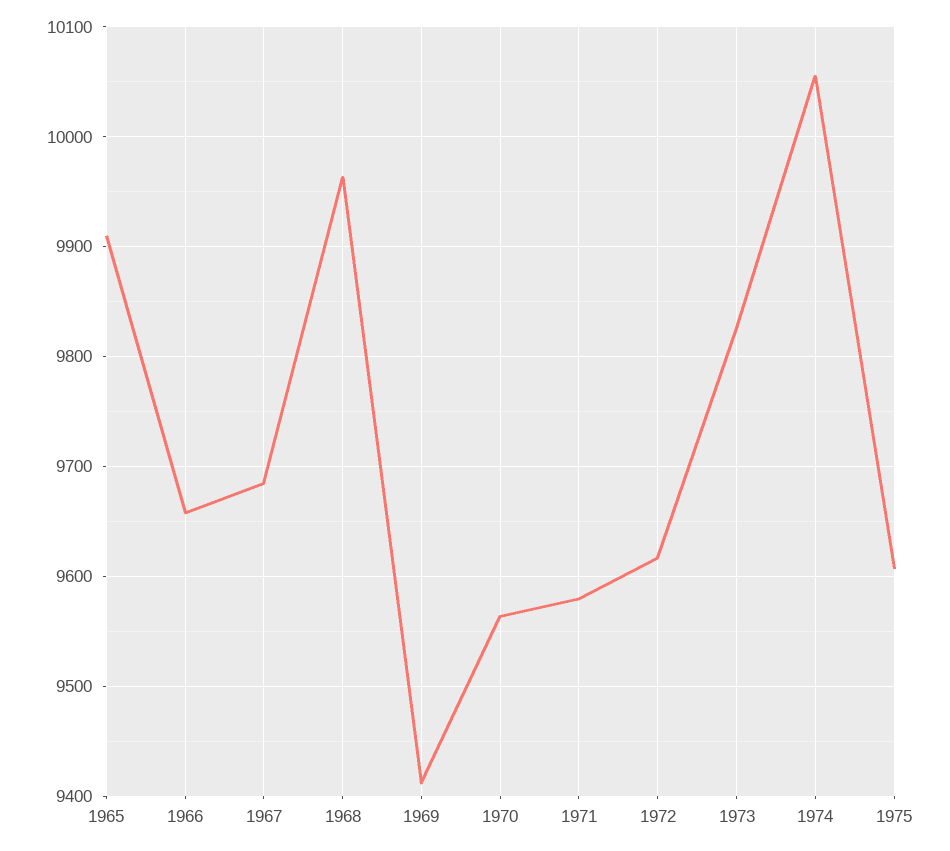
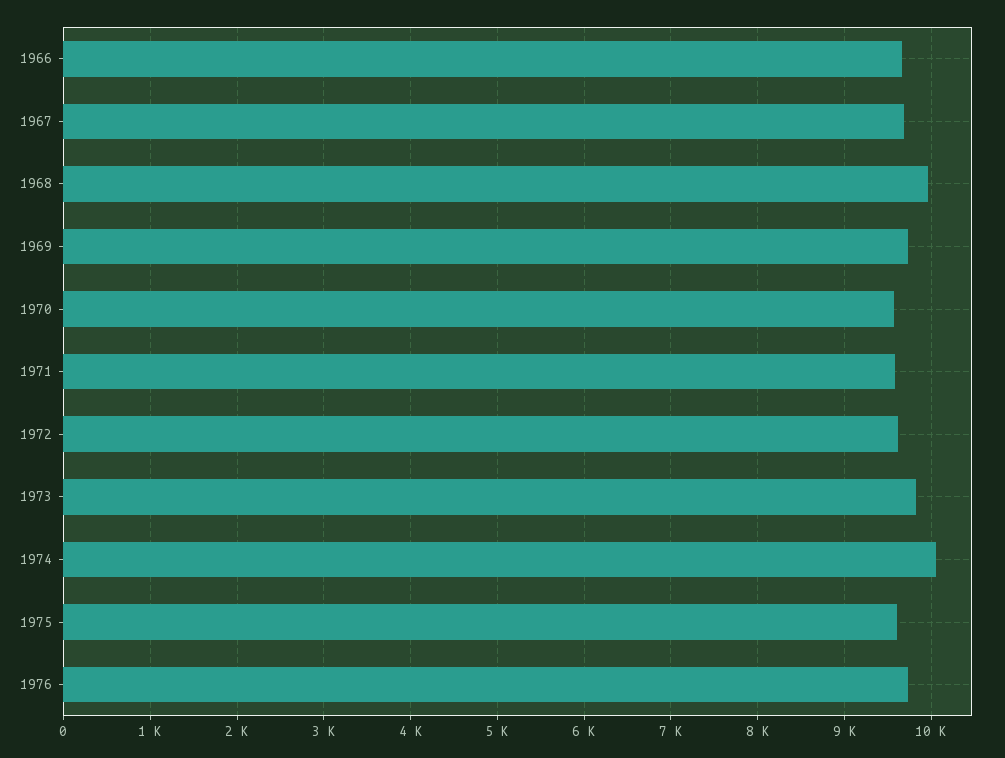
1965: 9910 -> none
1969: 9410 -> 9700
1976: none -> 9700

